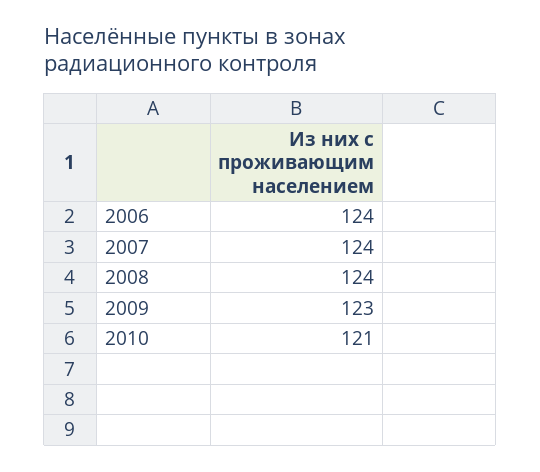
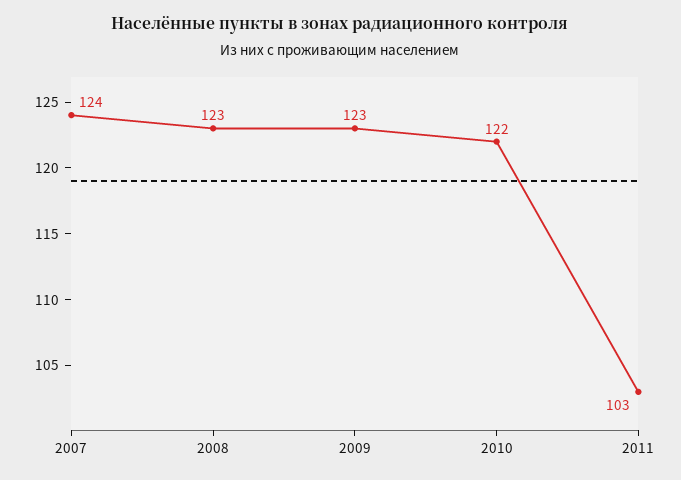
2006: 124 -> none
2008: 124 -> 123
2010: 121 -> 122
2011: none -> 103

